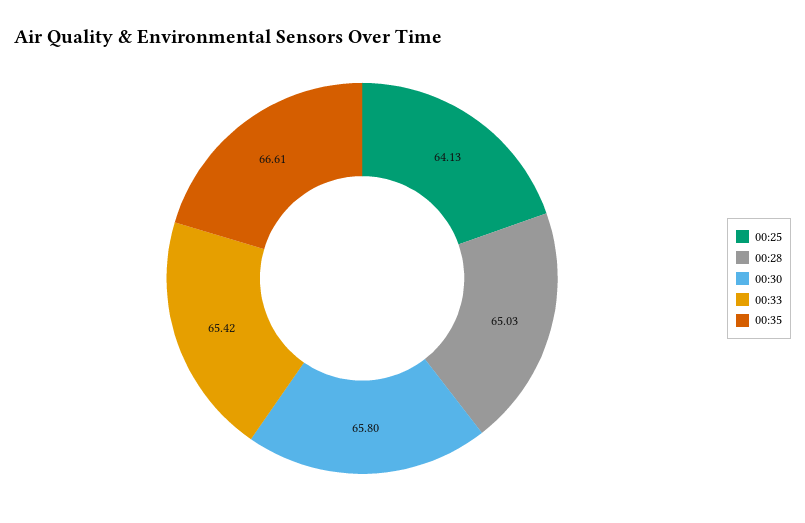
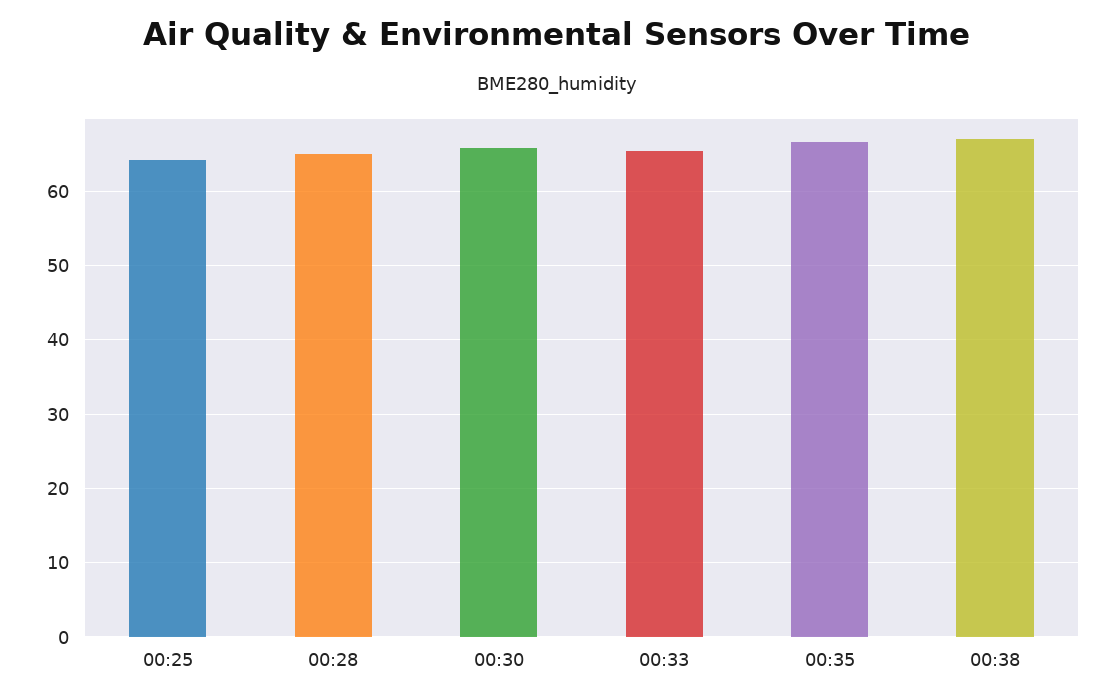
00:38: none -> 67

